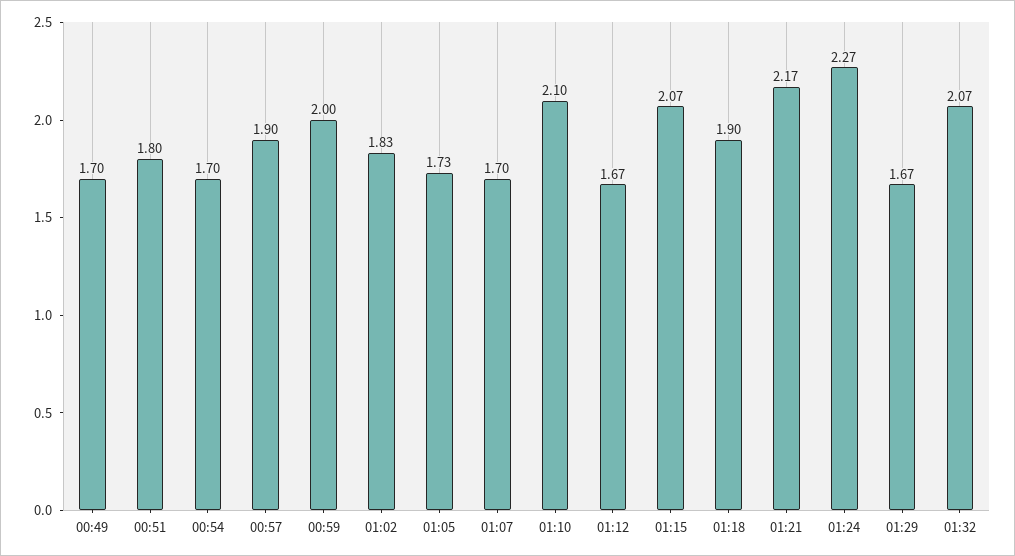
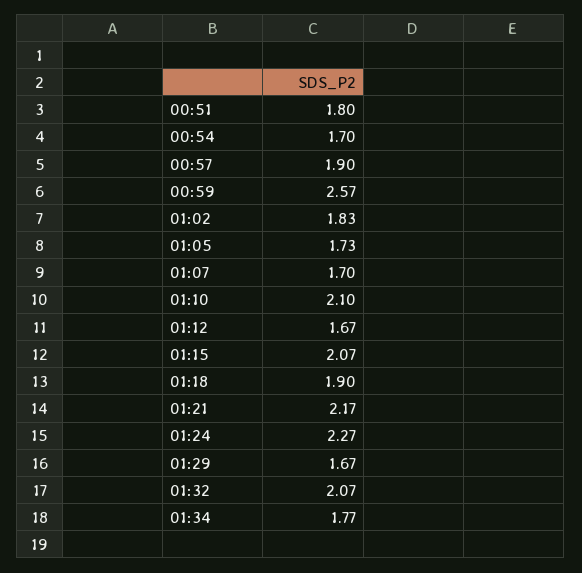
00:49: 1.7 -> none
00:59: 2 -> 2.57
01:34: none -> 1.77

